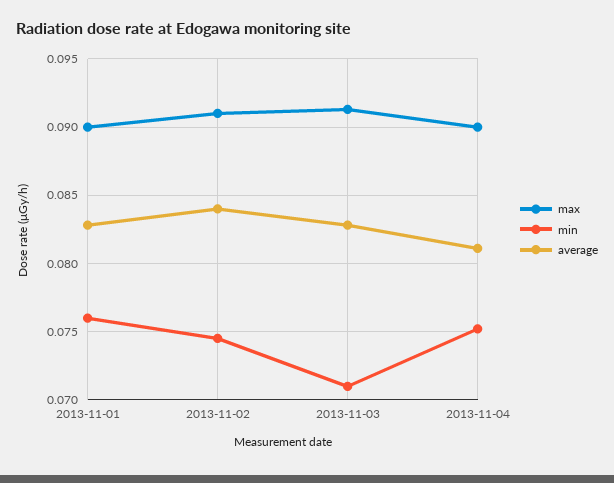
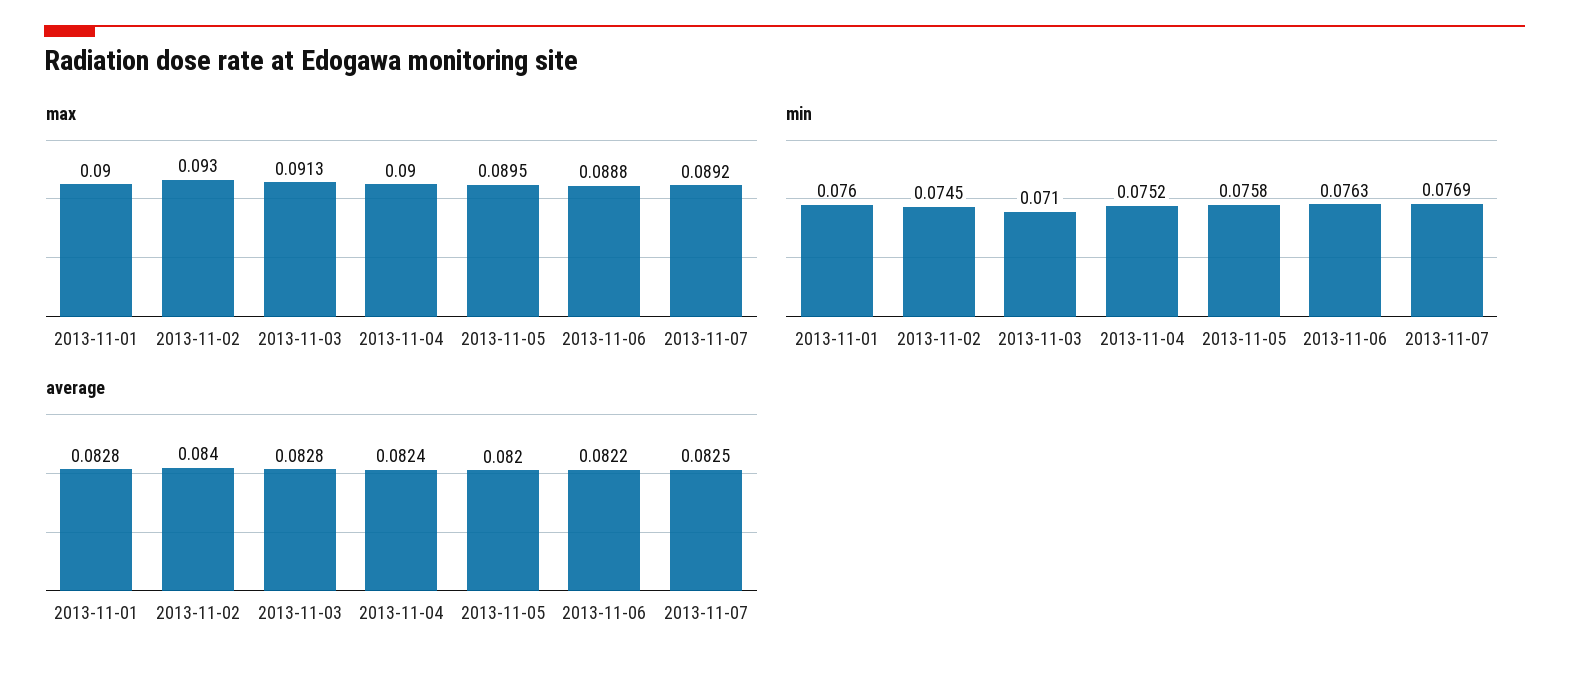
max, 2013-11-02: 0.091 -> 0.093
average, 2013-11-04: 0.081 -> 0.0824
max, 2013-11-05: none -> 0.0895
max, 2013-11-06: none -> 0.0888
max, 2013-11-07: none -> 0.0892
min, 2013-11-05: none -> 0.0758
min, 2013-11-06: none -> 0.0763
min, 2013-11-07: none -> 0.0769
average, 2013-11-05: none -> 0.082
average, 2013-11-06: none -> 0.0822
average, 2013-11-07: none -> 0.0825

